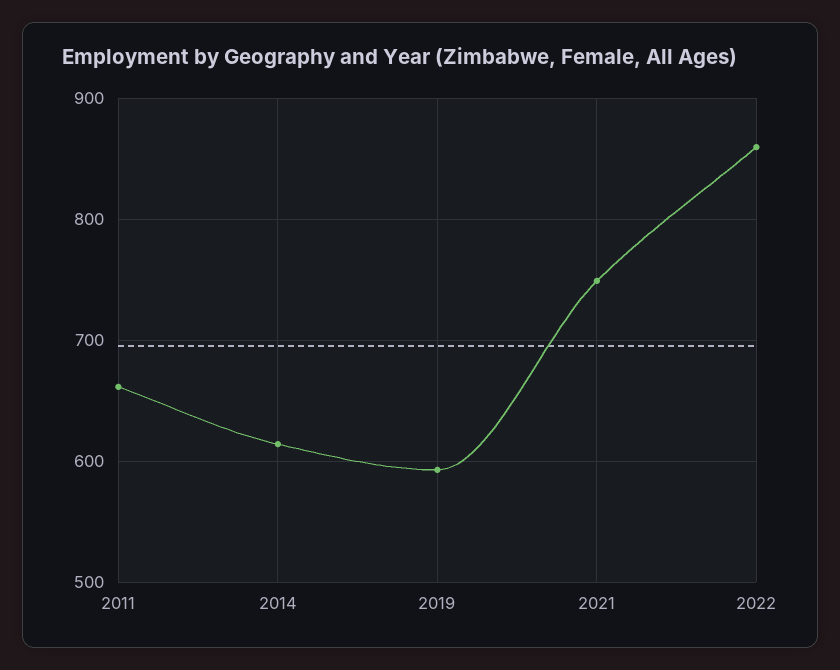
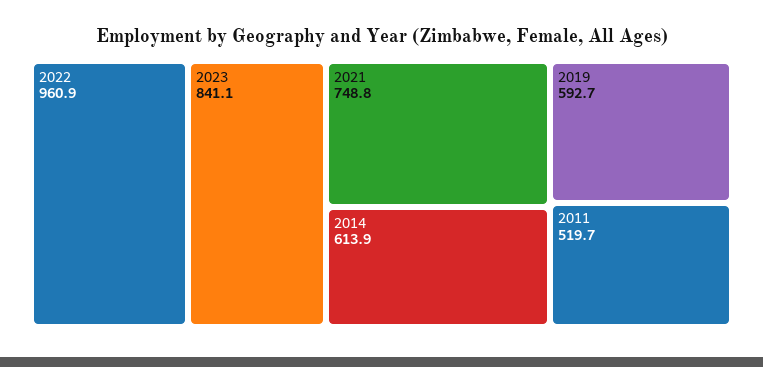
2011: 660 -> 519.7
2022: 860 -> 960.9
2023: none -> 841.1

